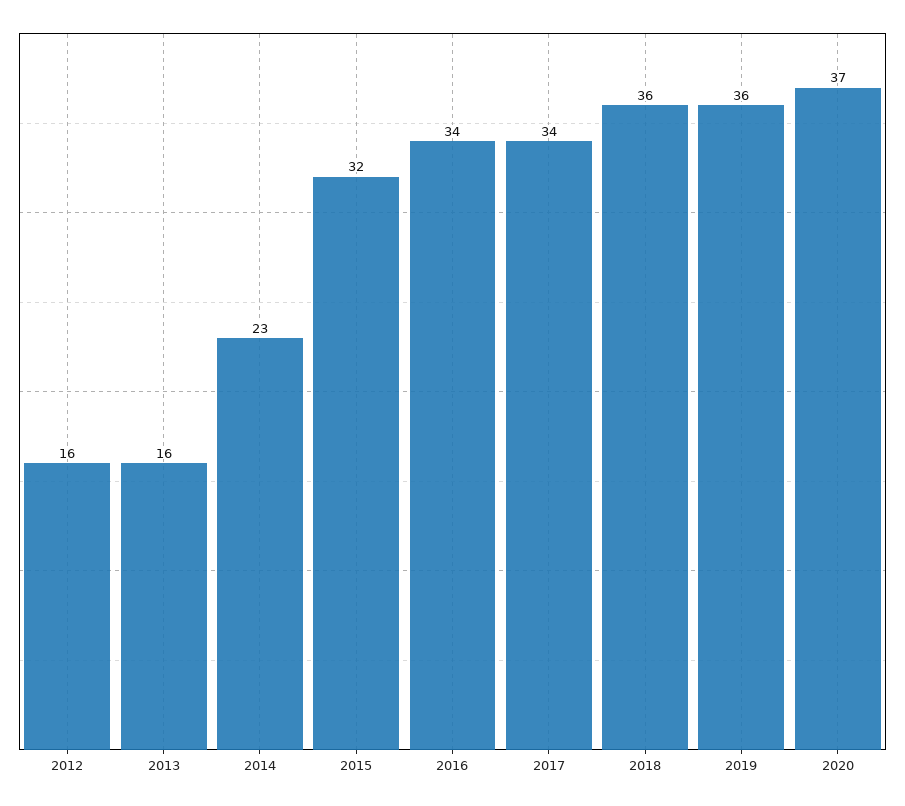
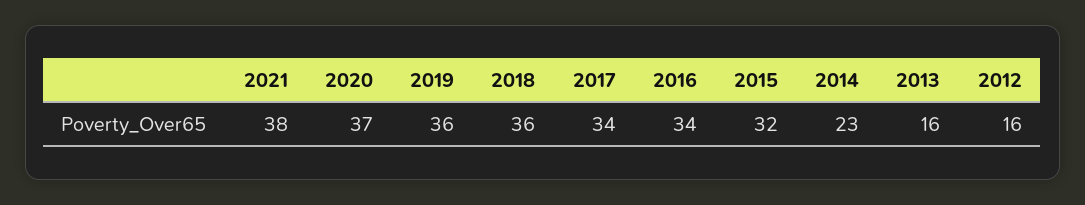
2021: none -> 38

